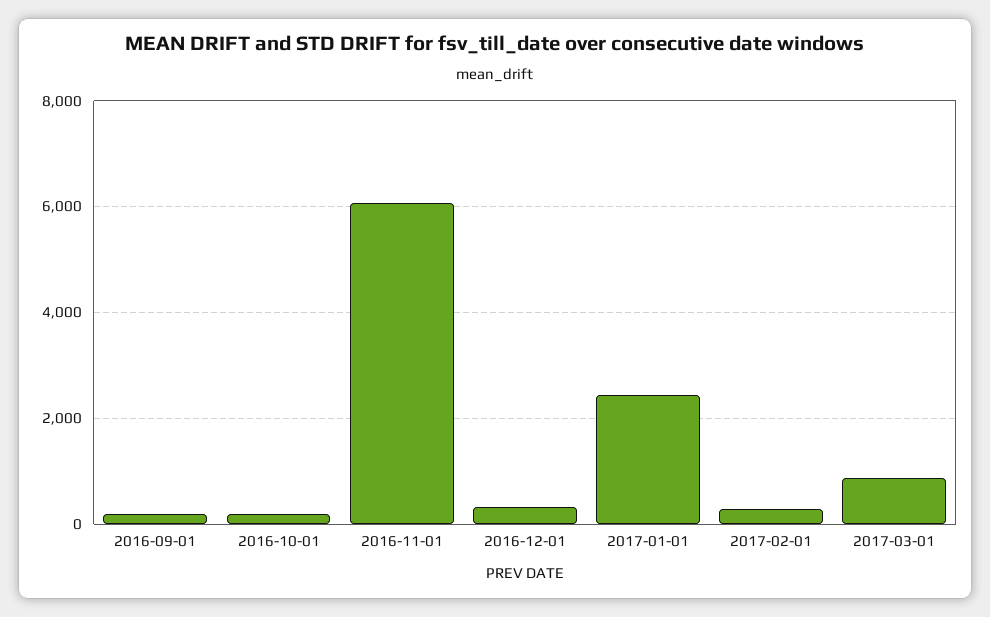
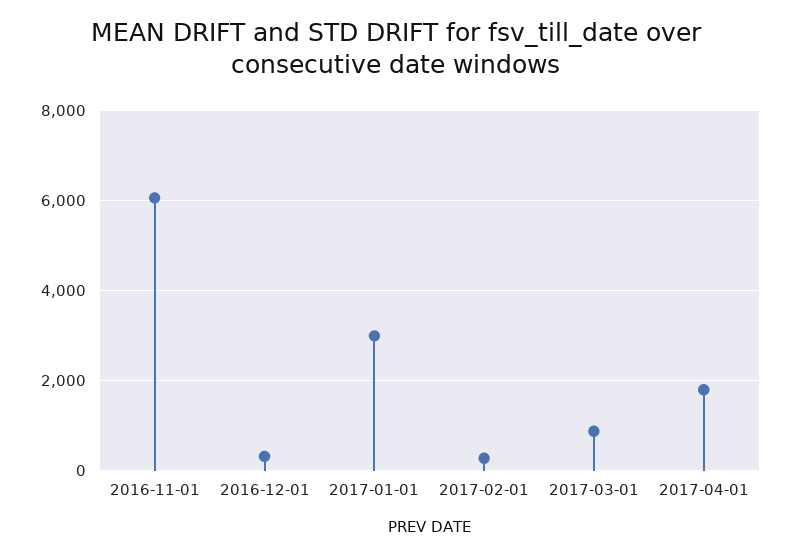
2016-09-01: 200 -> none
2016-10-01: 200 -> none
2017-01-01: 2400 -> 3000
2017-04-01: none -> 1800

